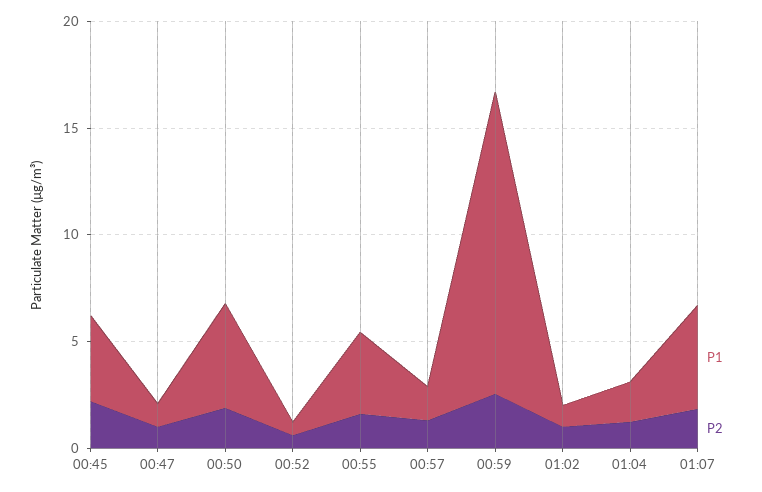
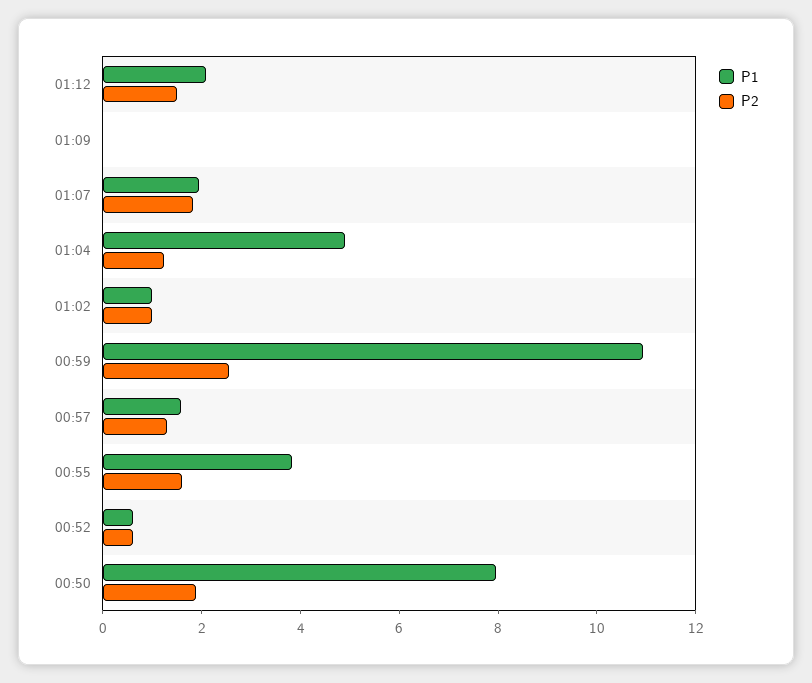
P1, 00:45: 4 -> none
P2, 00:45: 2 -> none
P1, 00:47: 1 -> none
P2, 00:47: 1 -> none
P1, 00:50: 5 -> 8
P1, 00:59: 14 -> 11
P1, 01:04: 2 -> 5
P1, 01:07: 5 -> 2
P1, 01:12: none -> 2
P2, 01:12: none -> 1.5
P1, 01:09: none -> 0
P2, 01:09: none -> 0

